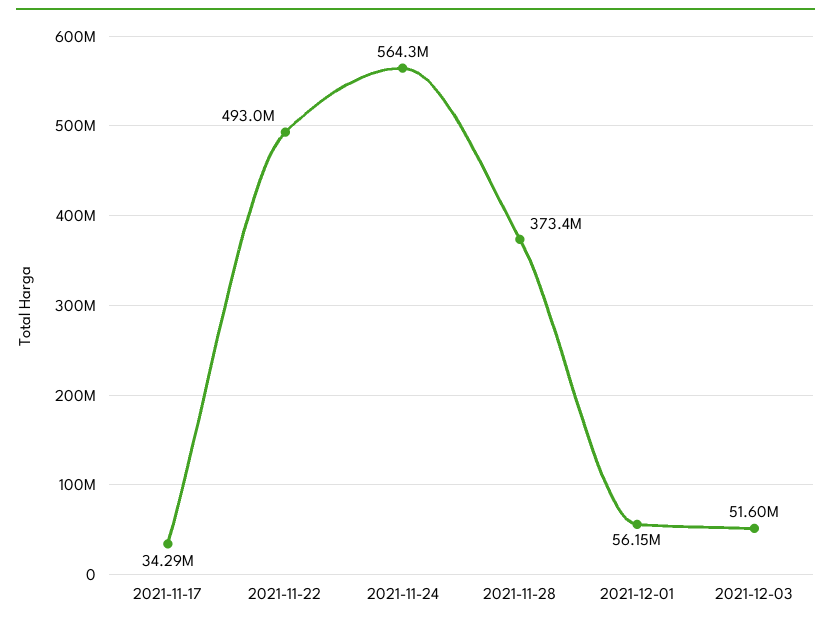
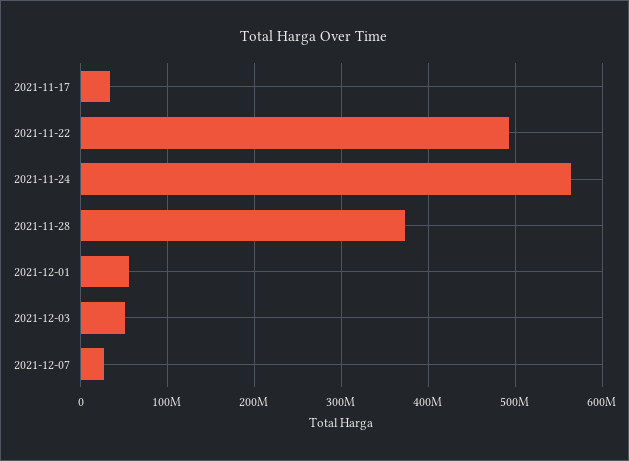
2021-12-07: none -> 30000000

